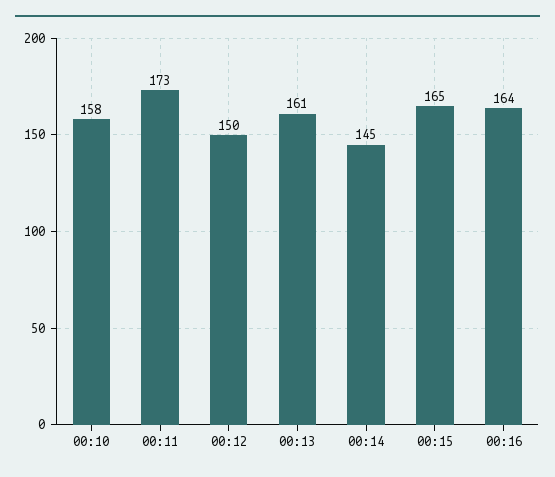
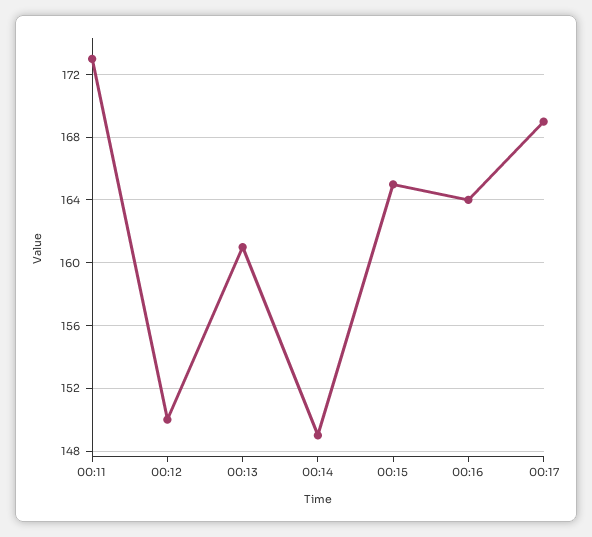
00:10: 158 -> none
00:14: 145 -> 149
00:17: none -> 169

